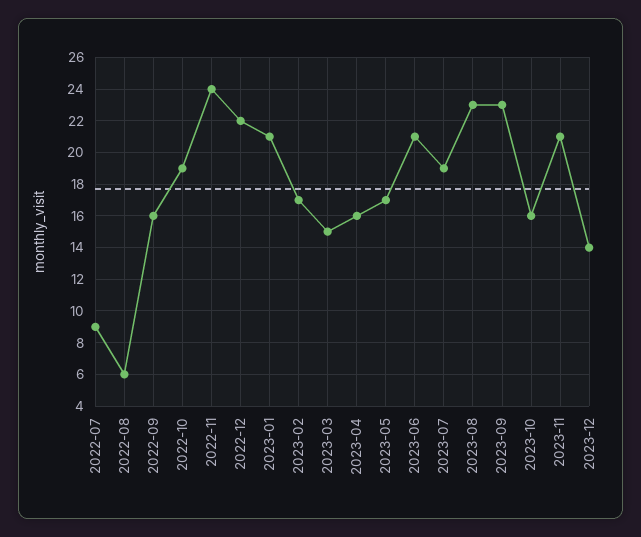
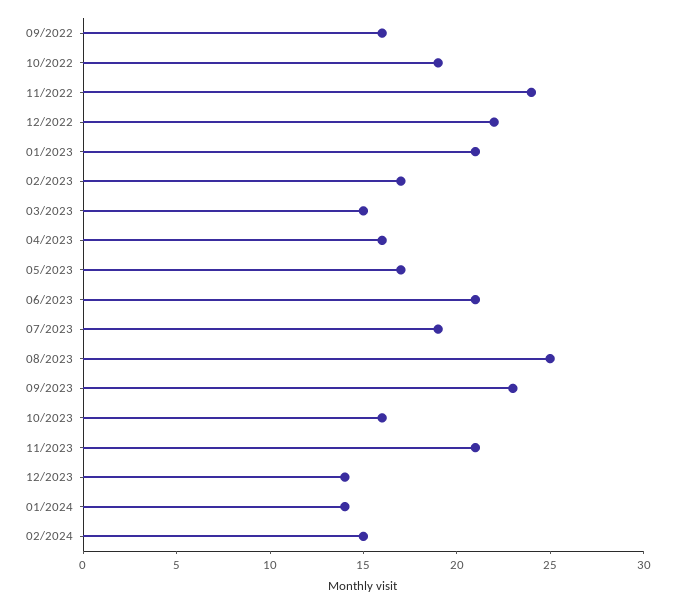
2022-07: 9 -> none
2022-08: 6 -> none
2023-08: 23 -> 25
01/2024: none -> 14
02/2024: none -> 15

